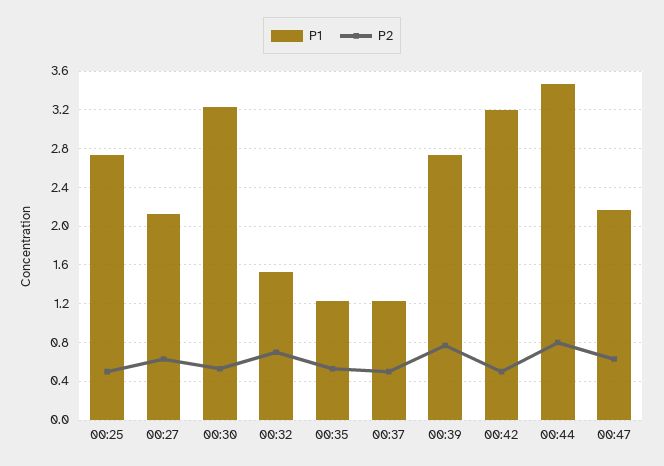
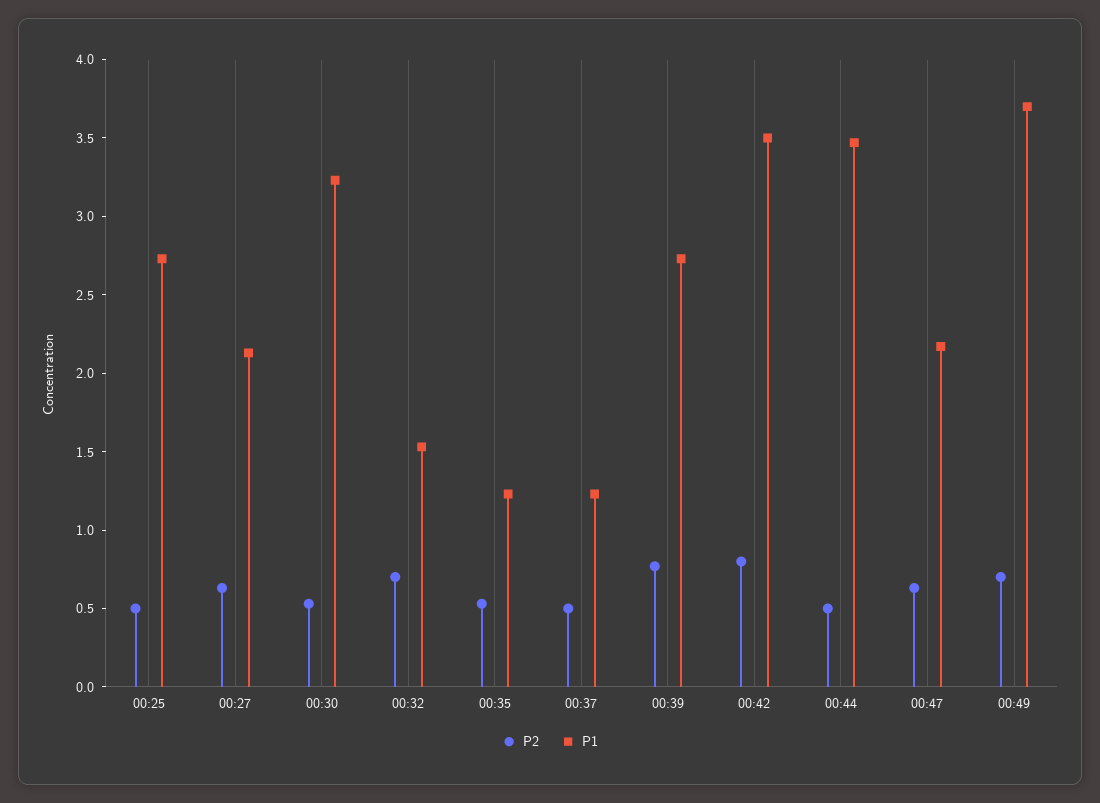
P1, 00:42: 3.2 -> 3.5
P2, 00:42: 0.5 -> 0.8
P2, 00:44: 0.8 -> 0.5
P2, 00:49: none -> 0.7
P1, 00:49: none -> 3.7

